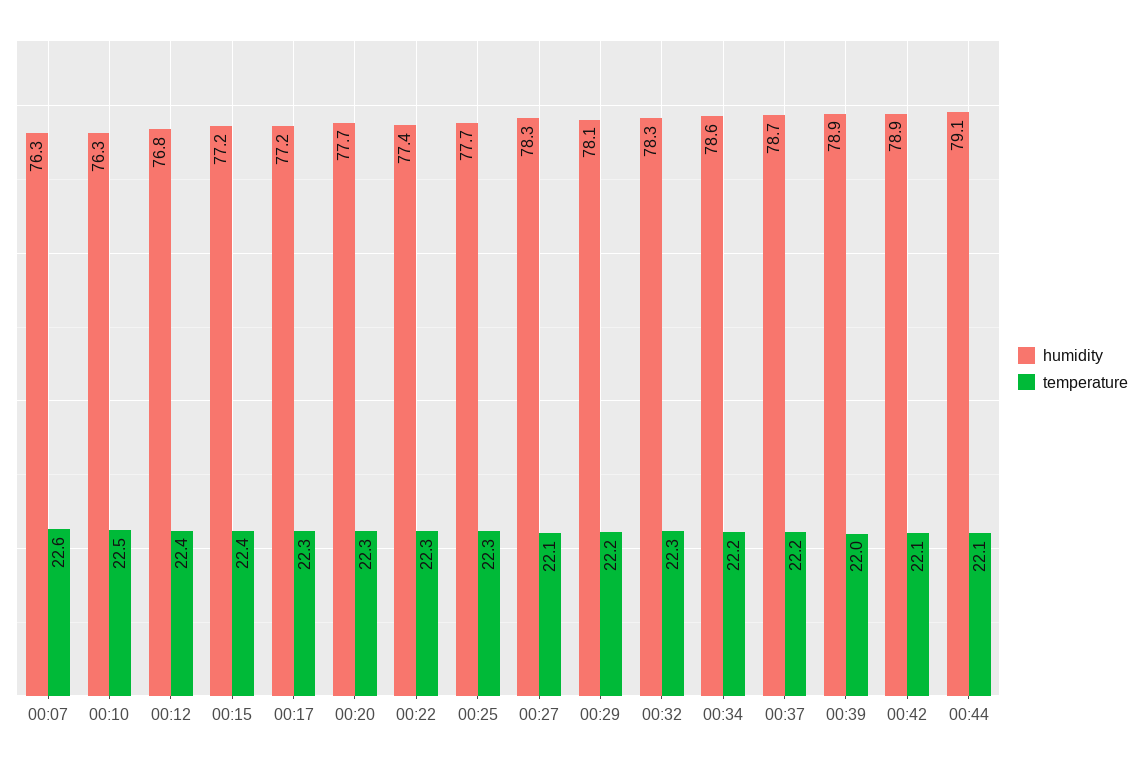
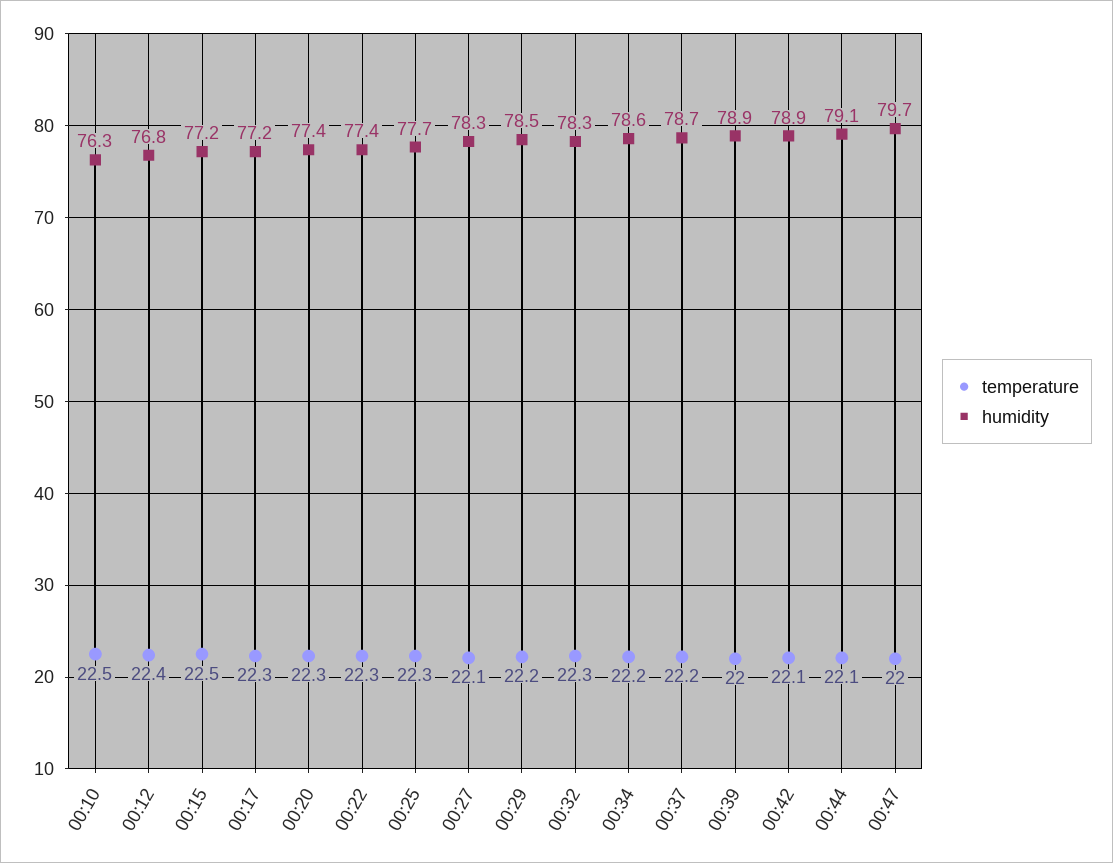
humidity, 00:07: 76.3 -> none
temperature, 00:07: 22.6 -> none
temperature, 00:15: 22.4 -> 22.5
humidity, 00:20: 77.7 -> 77.4
humidity, 00:29: 78.1 -> 78.5
temperature, 00:47: none -> 22
humidity, 00:47: none -> 79.7

